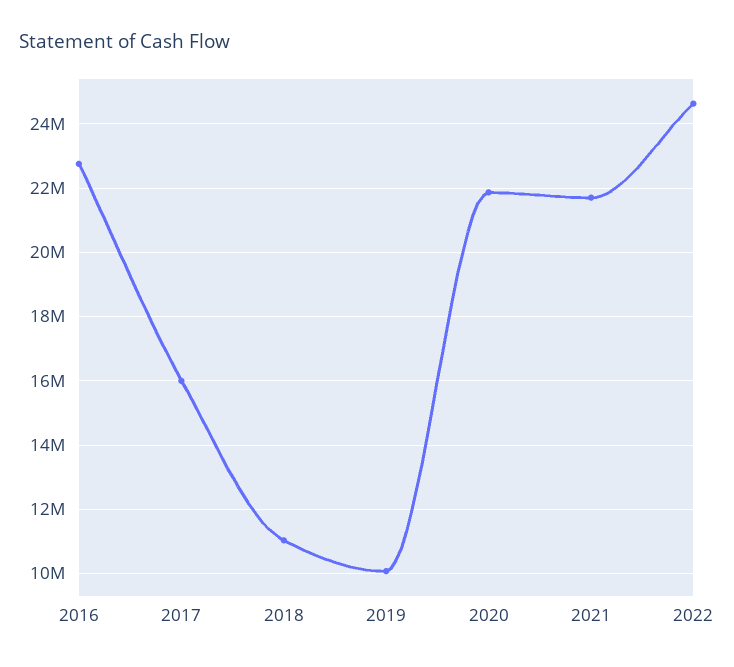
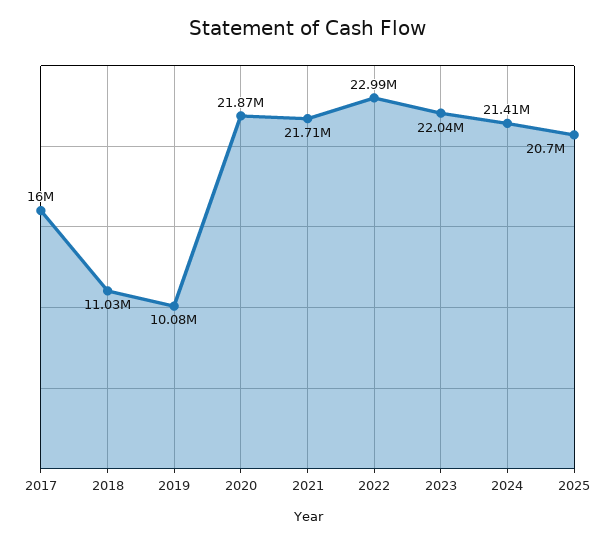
2016: 22800000 -> none
2022: 24600000 -> 22990000
2023: none -> 22040000
2024: none -> 21410000
2025: none -> 20700000

